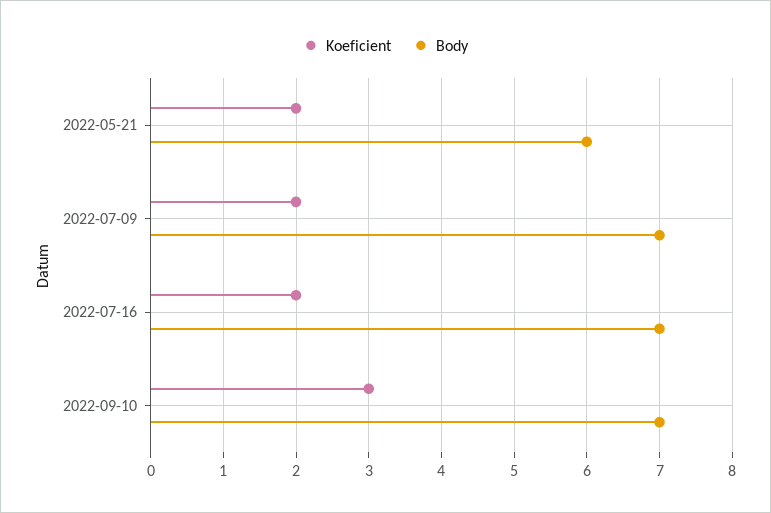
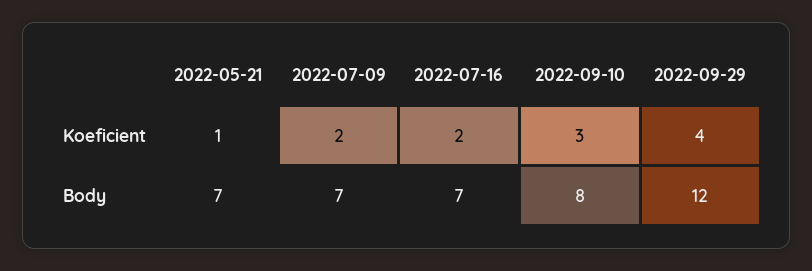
Koeficient, 2022-05-21: 2 -> 1
Body, 2022-05-21: 6 -> 7
Body, 2022-09-10: 7 -> 8
Koeficient, 2022-09-29: none -> 4
Body, 2022-09-29: none -> 12

